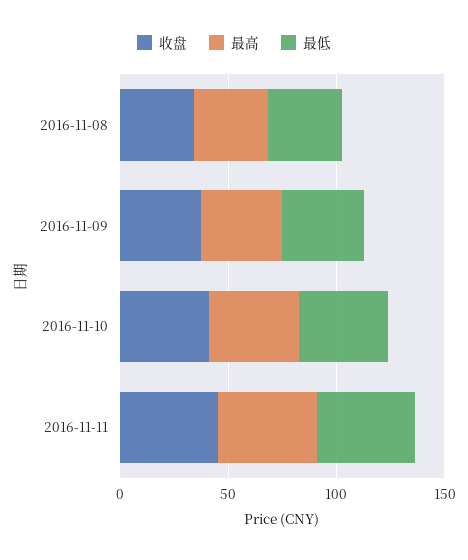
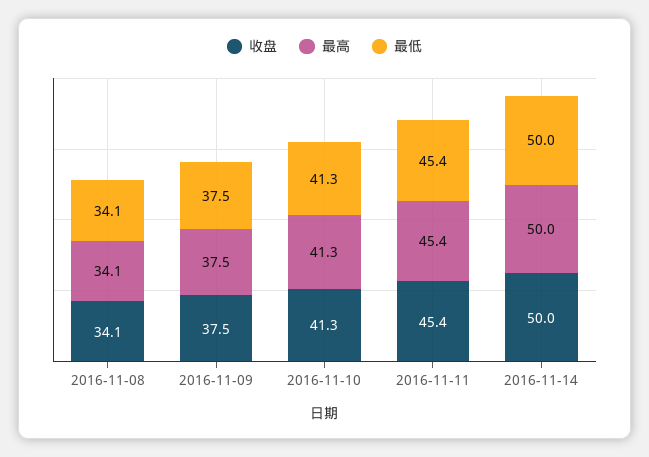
收盘, 2016-11-14: none -> 50
最高, 2016-11-14: none -> 50
最低, 2016-11-14: none -> 50

